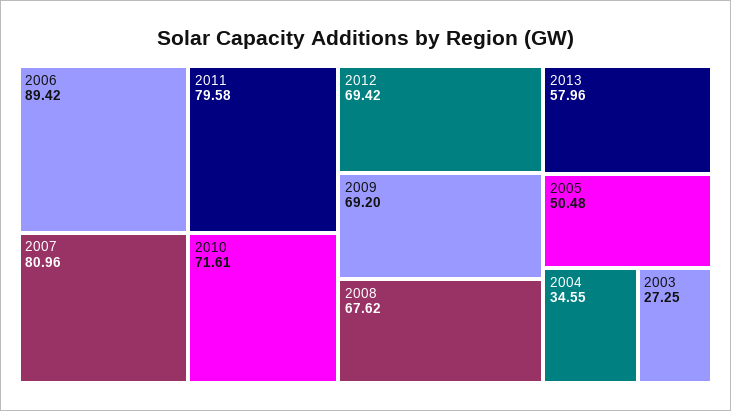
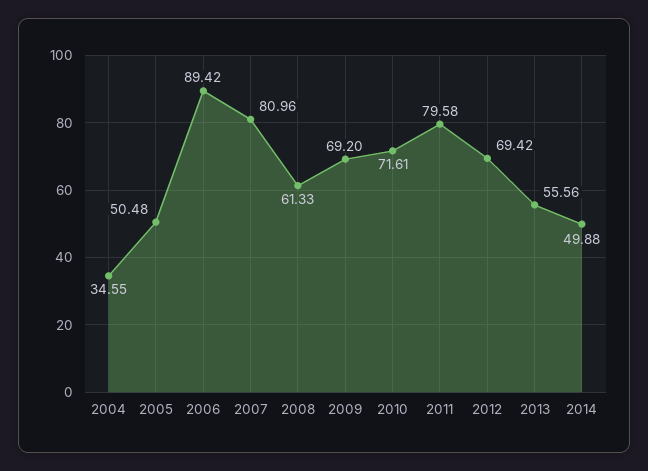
2008: 67.62 -> 61.33
2013: 57.96 -> 55.56
2003: 27.25 -> none
2014: none -> 49.88

